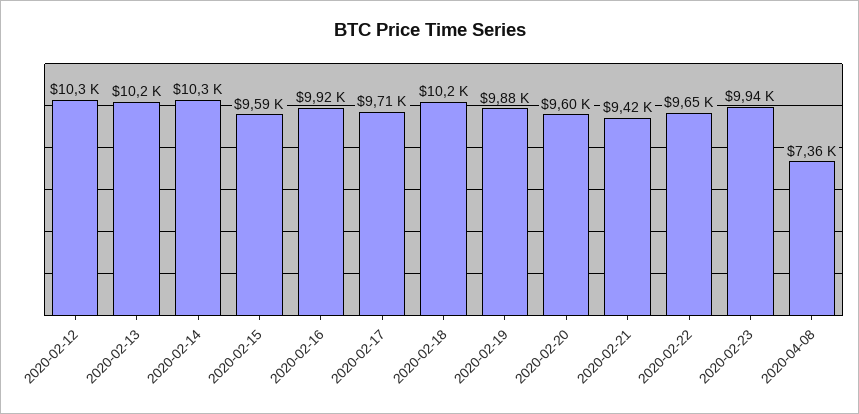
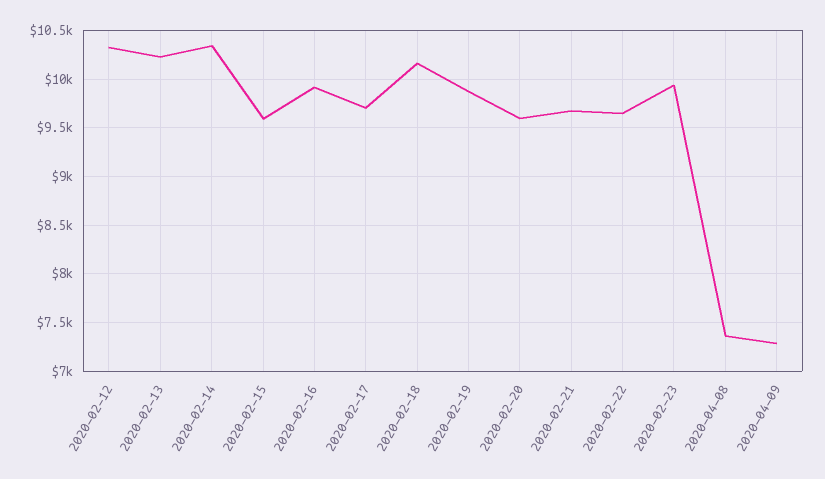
2020-02-21: 9420 -> 9700
2020-04-09: none -> 7300

